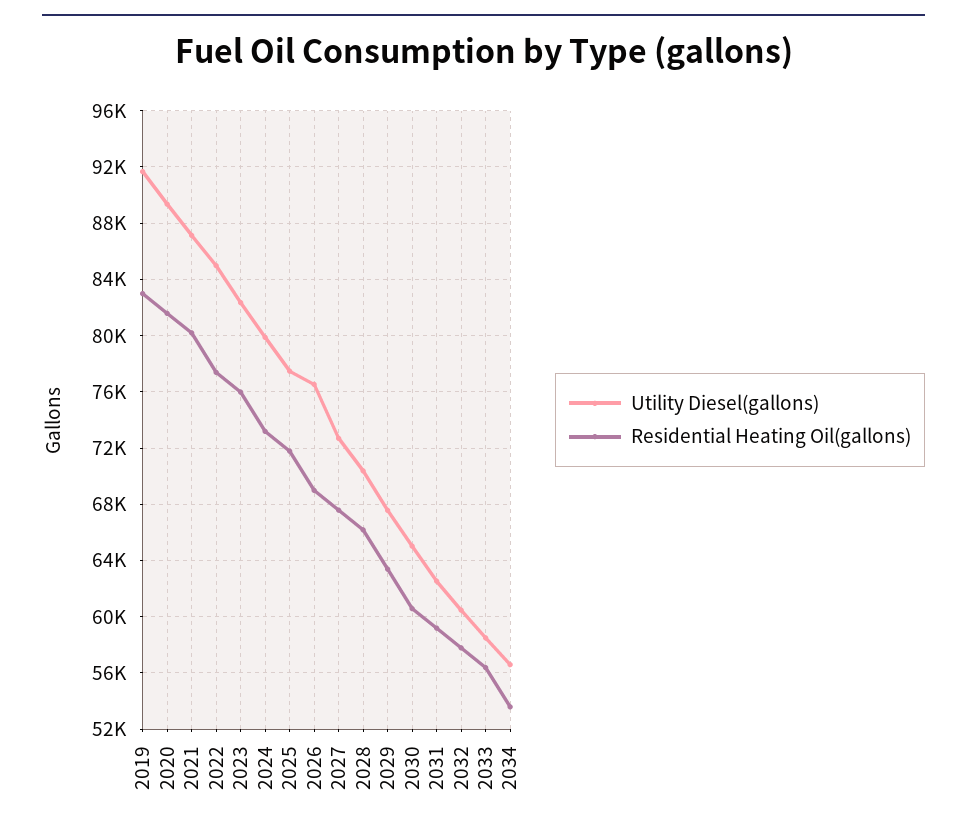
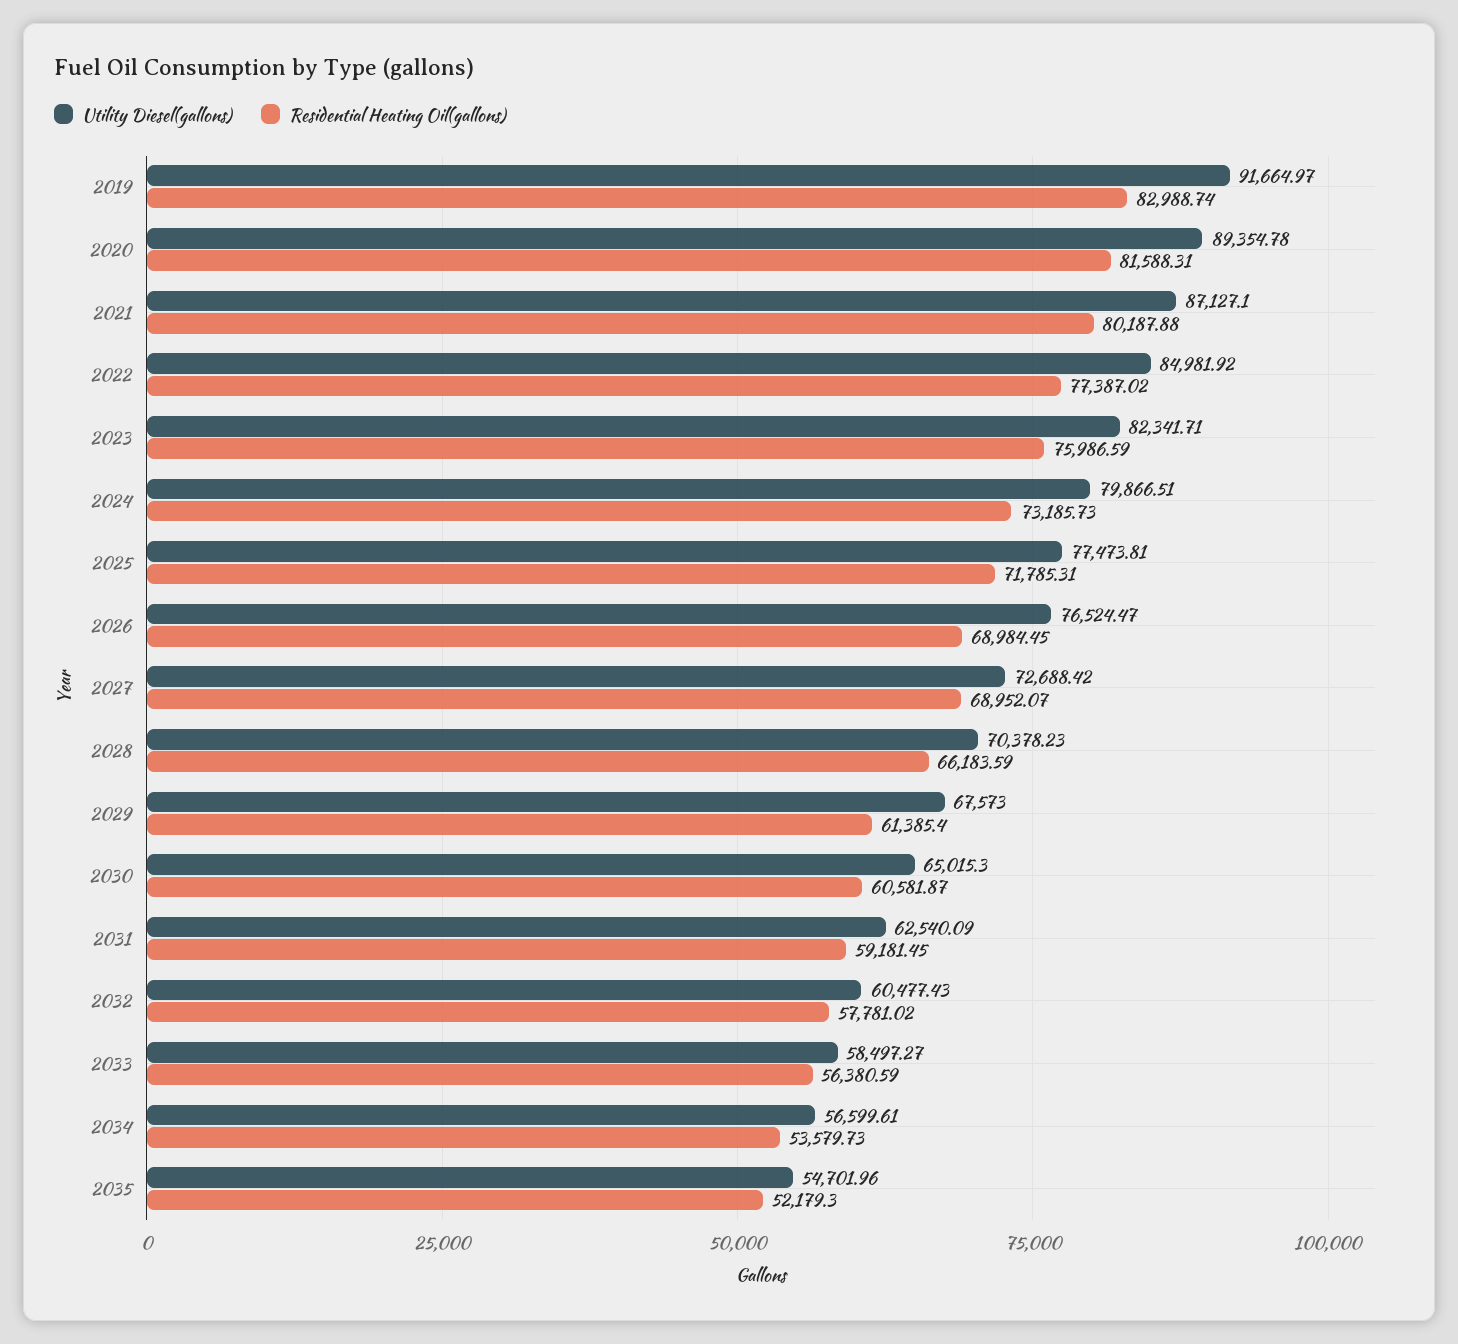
Residential Heating Oil(gallons), 2027: 67500 -> 68952.07
Residential Heating Oil(gallons), 2029: 63500 -> 61385.4
Utility Diesel(gallons), 2035: none -> 54701.96
Residential Heating Oil(gallons), 2035: none -> 52179.3

